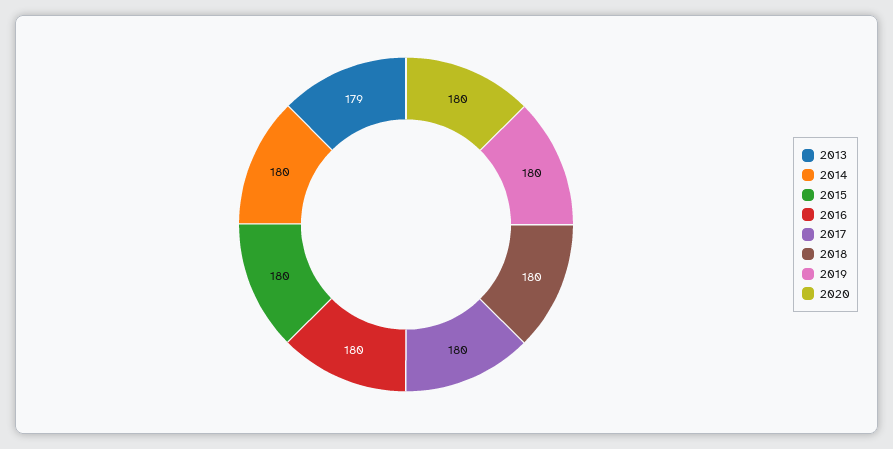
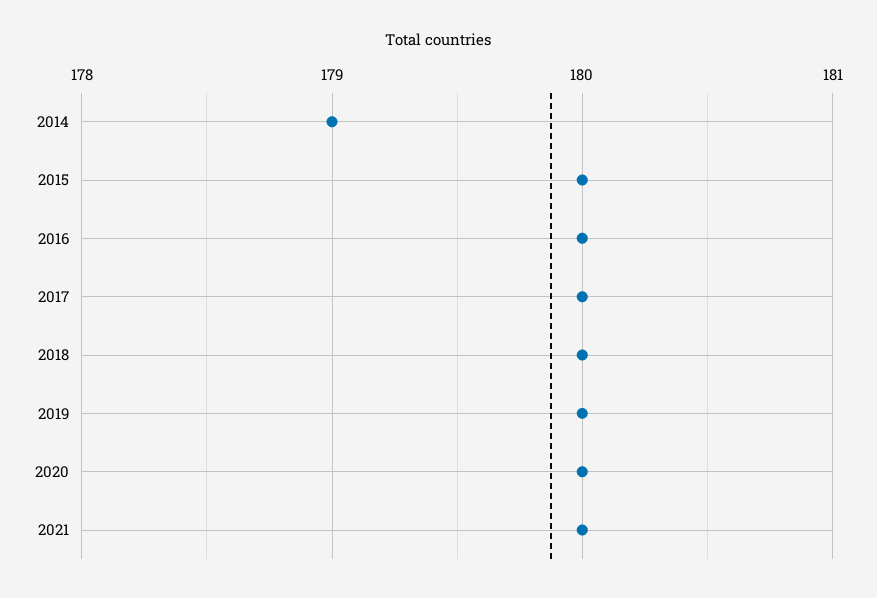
2013: 179 -> none
2014: 180 -> 179
2021: none -> 180

